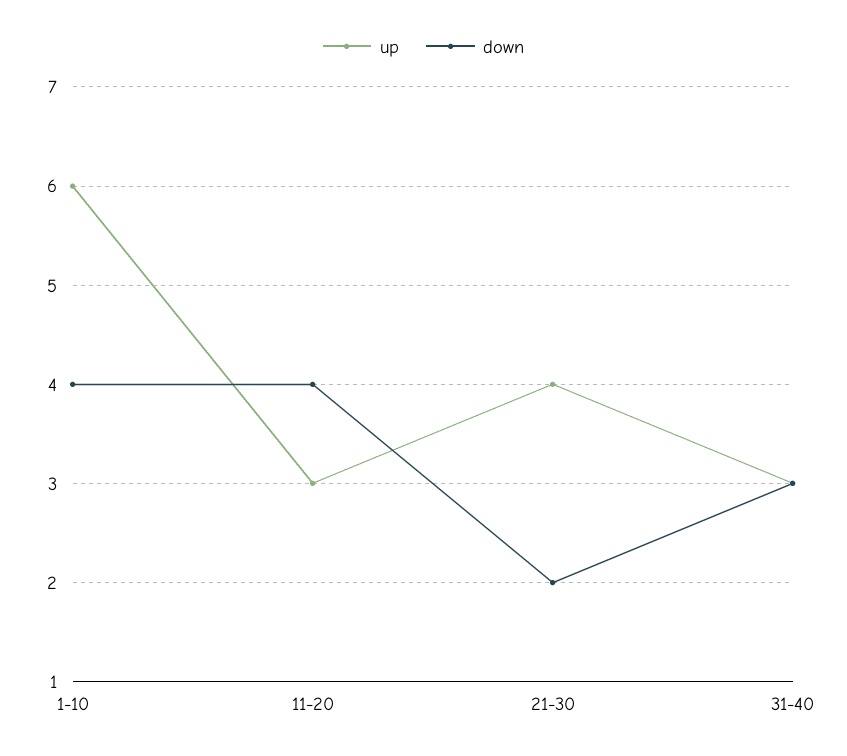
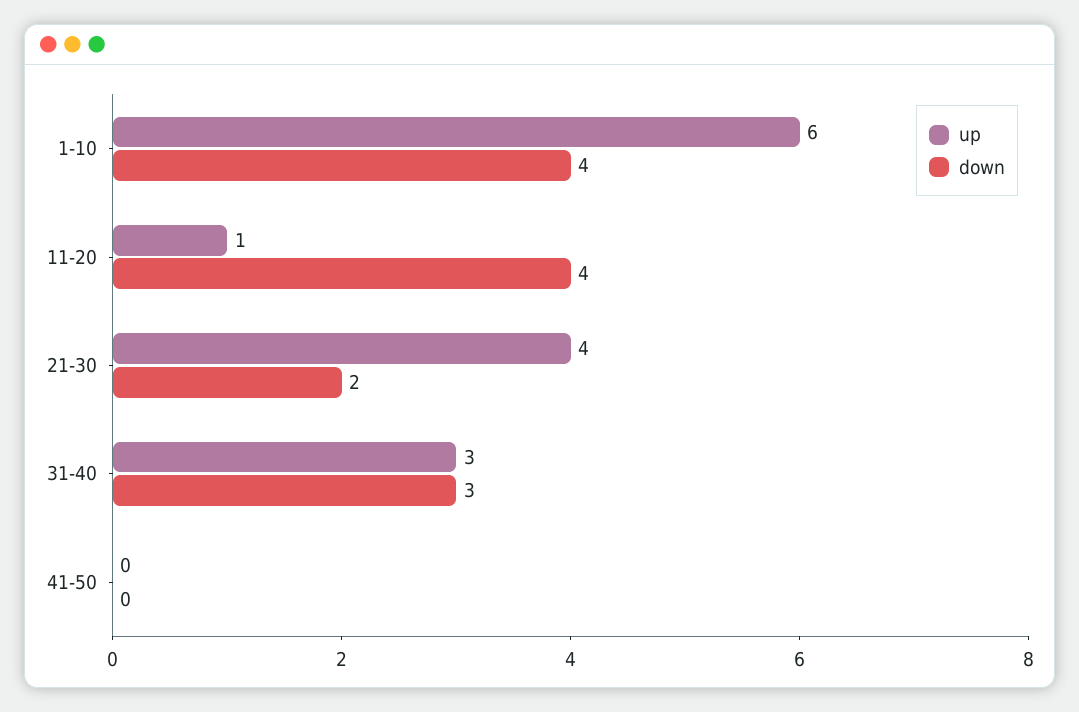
up, 11-20: 3 -> 1
up, 41-50: none -> 0
down, 41-50: none -> 0

